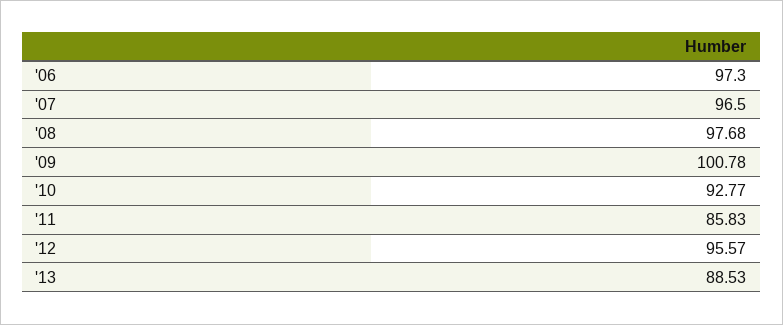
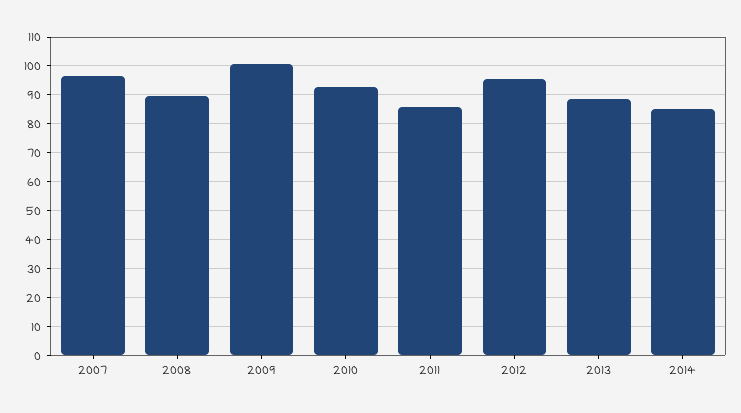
'06: 97.3 -> none
'08: 97.68 -> 90
2014: none -> 85

